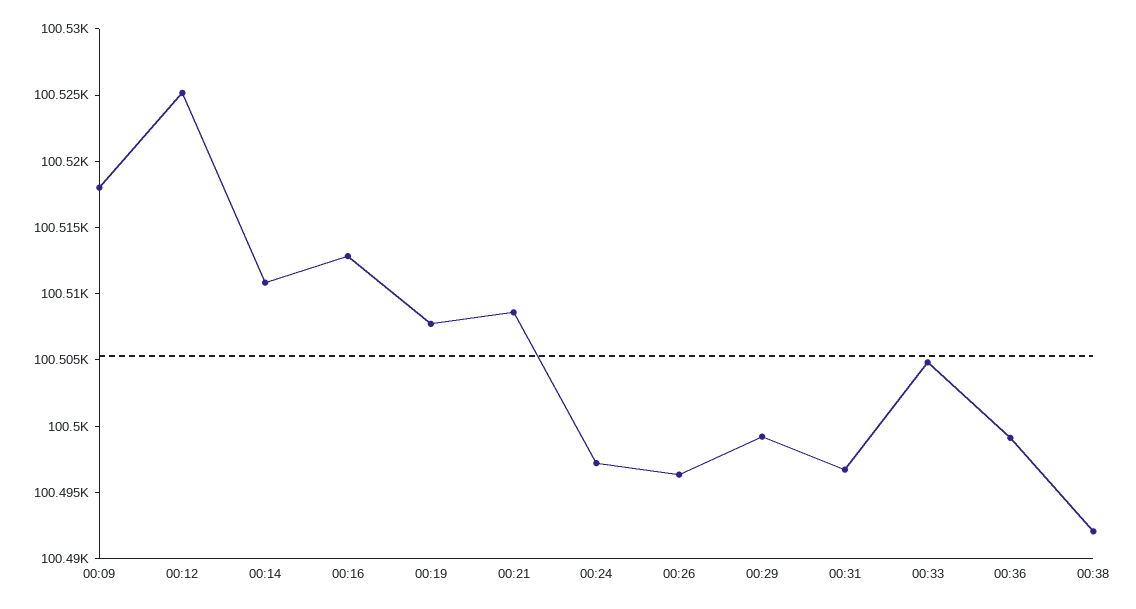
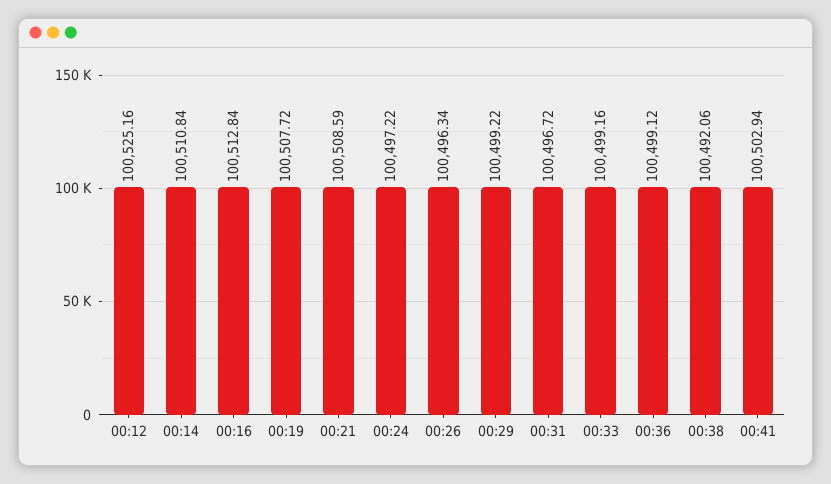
00:09: 100518 -> none
00:33: 100505 -> 100499.16
00:41: none -> 100502.94

